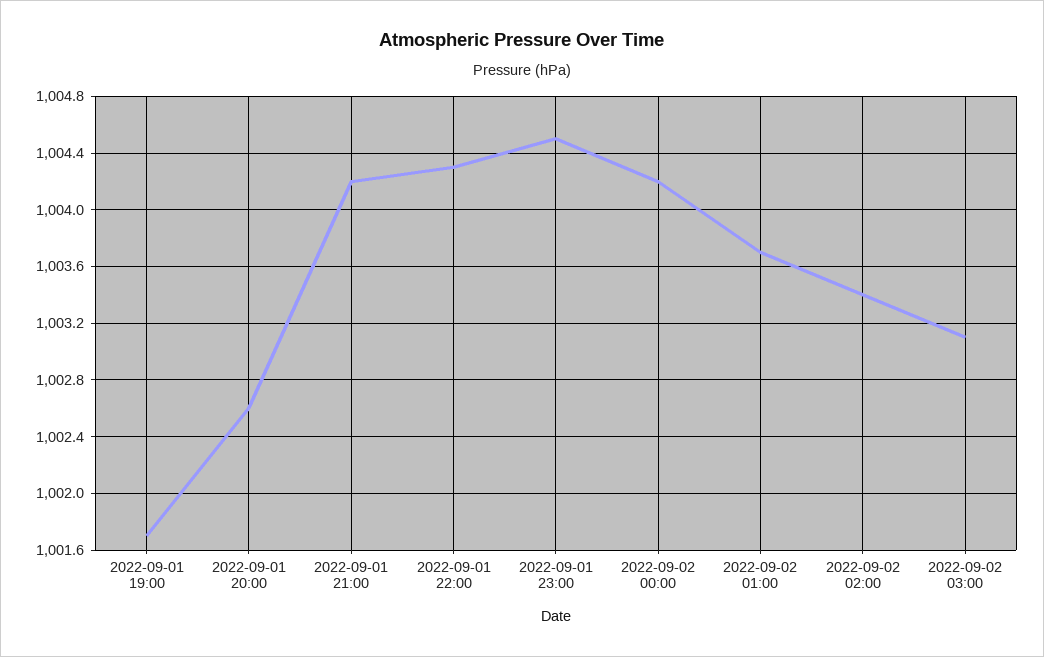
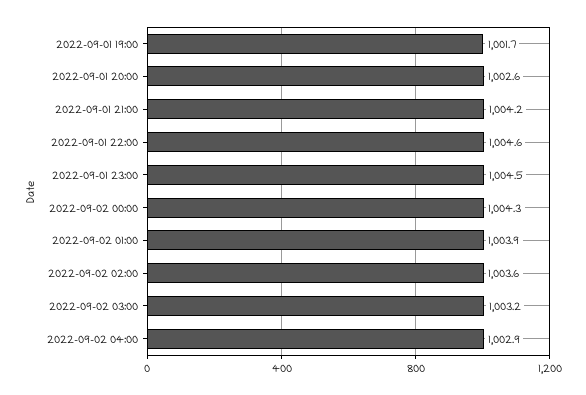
2022-09-01 22:00: 1004.3 -> 1004.6
2022-09-02 00:00: 1004.2 -> 1004.3
2022-09-02 01:00: 1003.7 -> 1003.9
2022-09-02 02:00: 1003.4 -> 1003.6
2022-09-02 03:00: 1003.1 -> 1003.2
2022-09-02 04:00: none -> 1002.9

